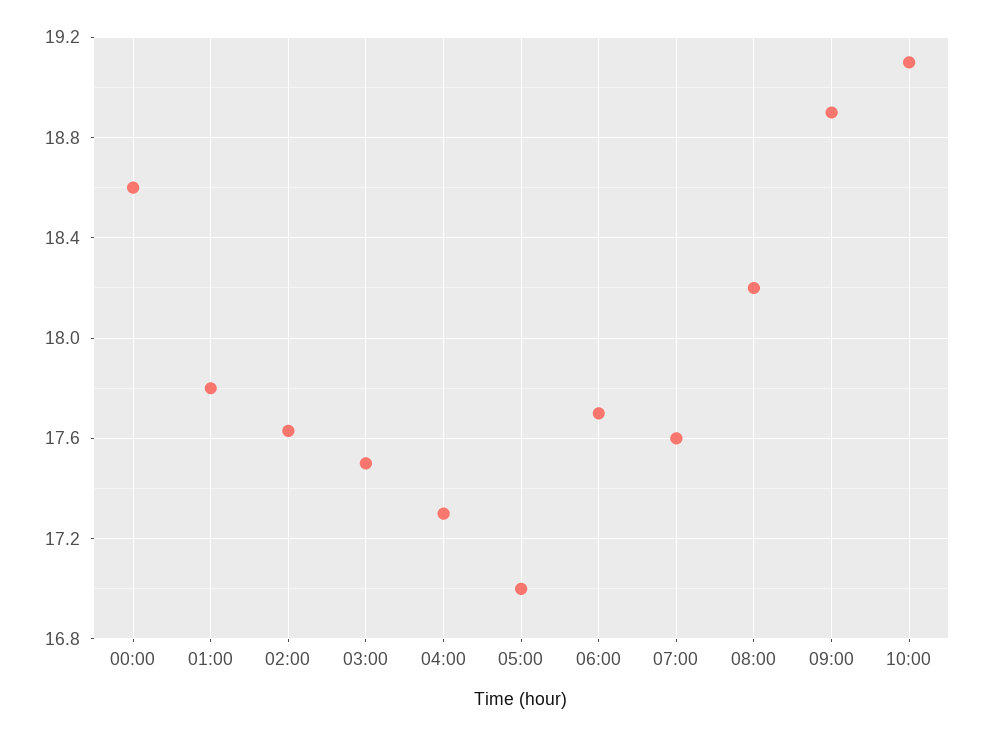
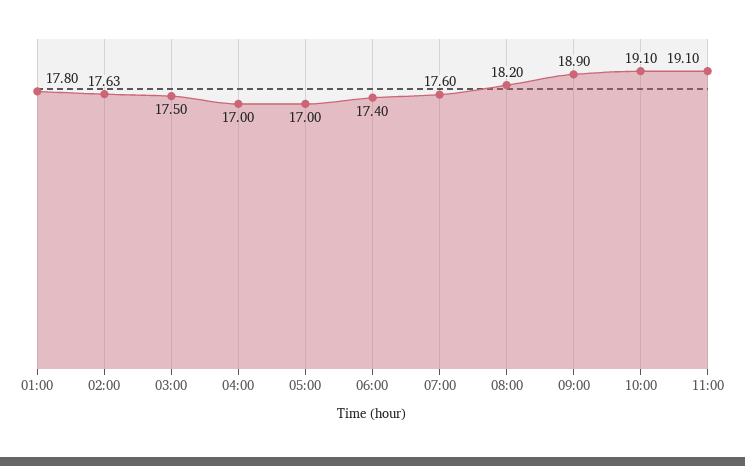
00:00: 18.6 -> none
04:00: 17.3 -> 17
06:00: 17.7 -> 17.4
11:00: none -> 19.1

